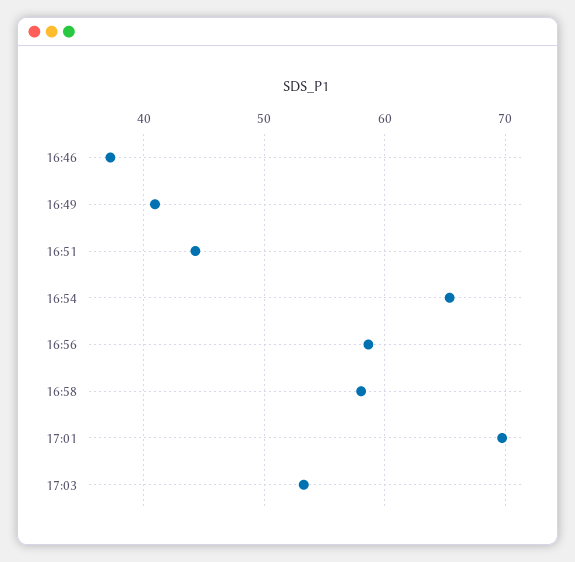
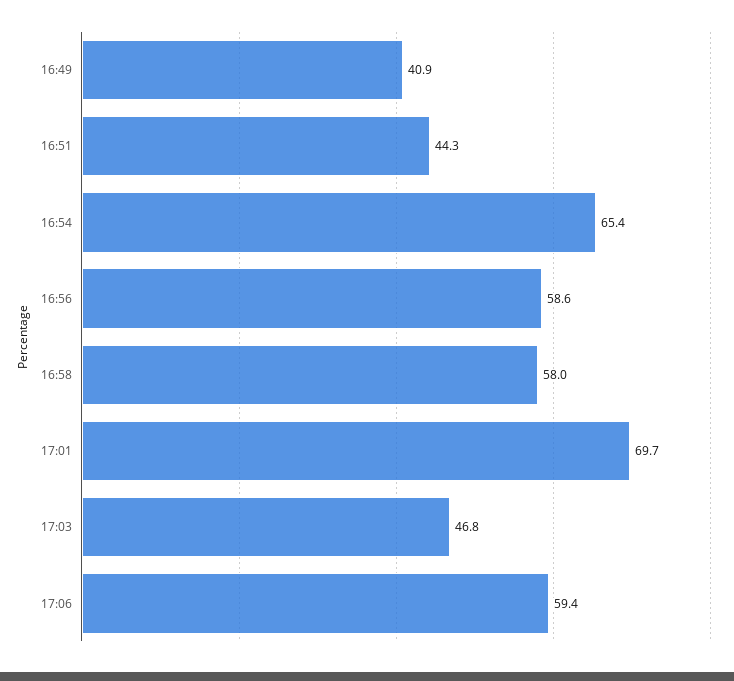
16:46: 37 -> none
17:03: 53 -> 46.8
17:06: none -> 59.4

